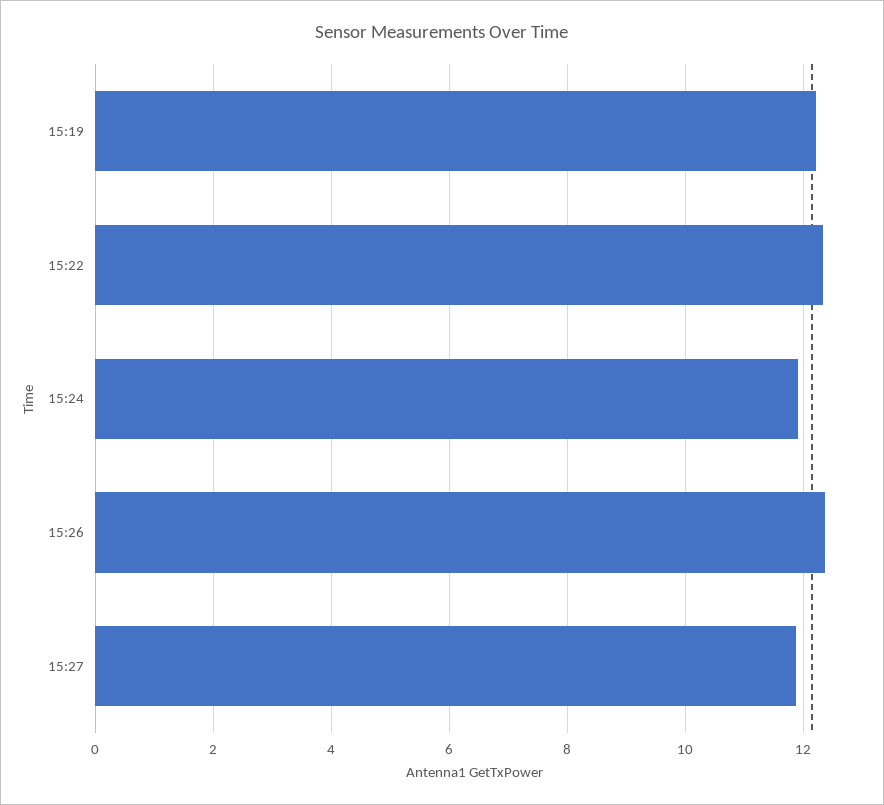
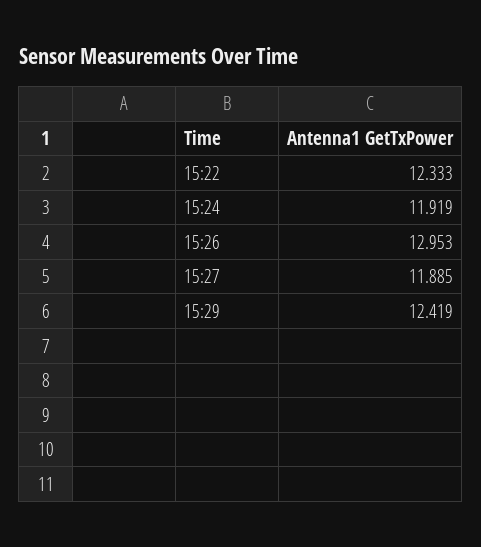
15:19: 12.2 -> none
15:26: 12.4 -> 12.953
15:29: none -> 12.419

